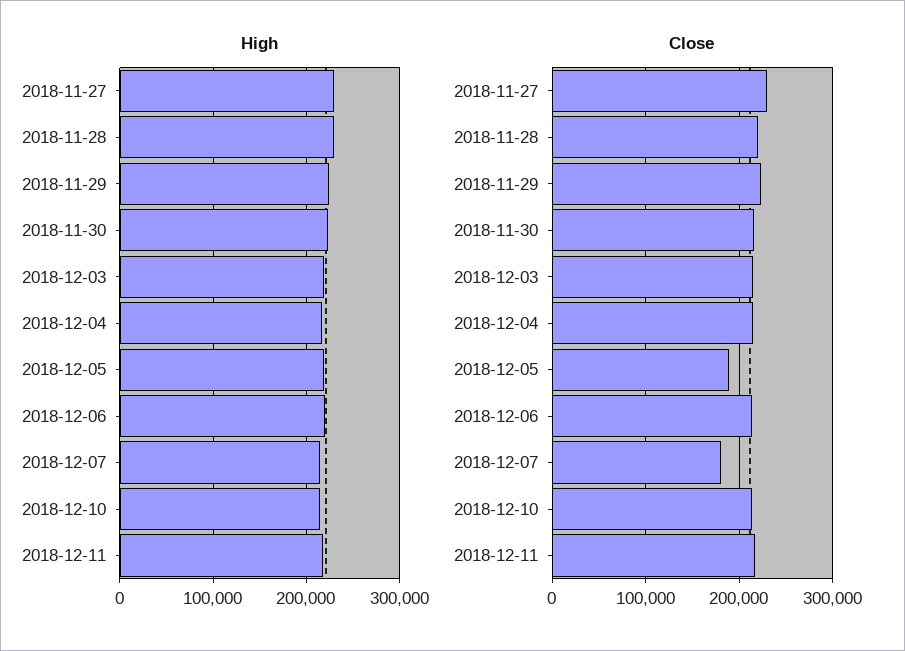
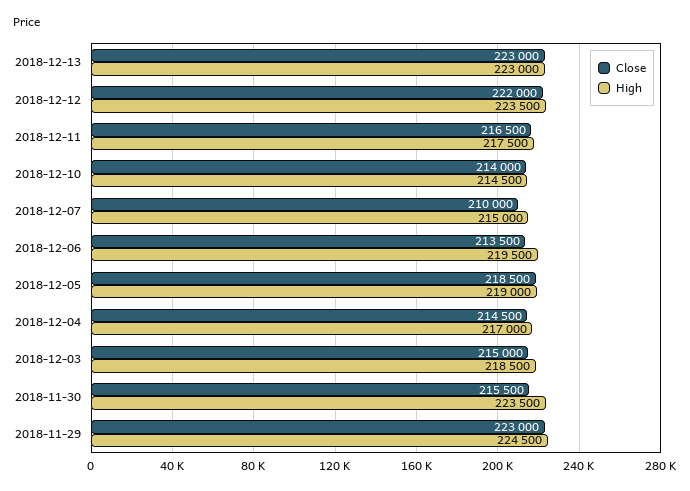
High, 2018-11-27: 230000 -> none
High, 2018-11-28: 230000 -> none
Close, 2018-11-27: 230000 -> none
Close, 2018-11-28: 220000 -> none
Close, 2018-12-05: 190000 -> 218500
Close, 2018-12-07: 180000 -> 210000
Close, 2018-12-13: none -> 223000
High, 2018-12-13: none -> 223000
Close, 2018-12-12: none -> 222000
High, 2018-12-12: none -> 223500

